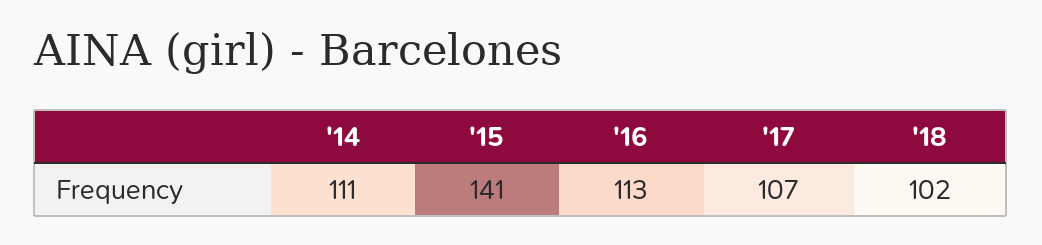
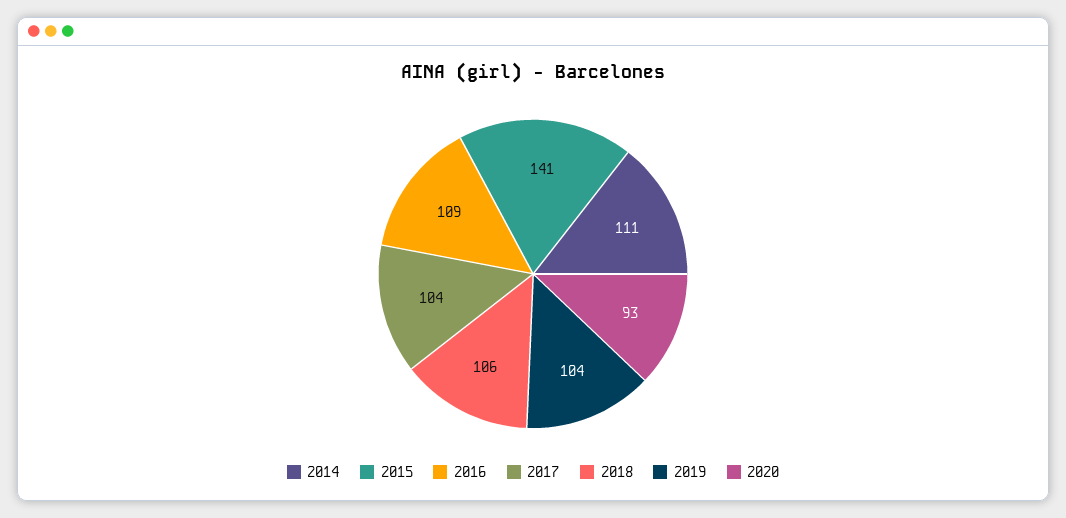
'16: 113 -> 109
'17: 107 -> 104
'18: 102 -> 106
2019: none -> 104
2020: none -> 93

